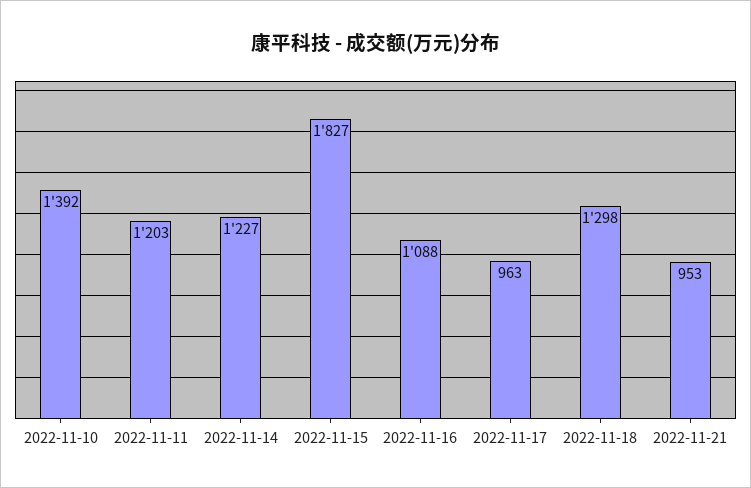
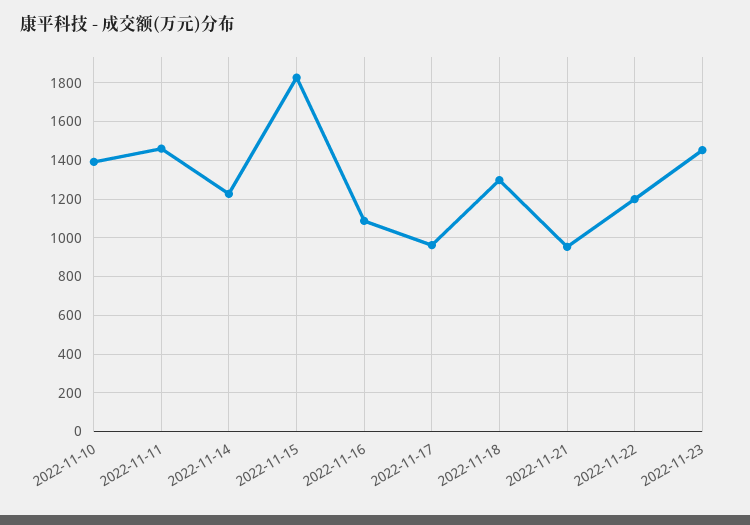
2022-11-11: 1203 -> 1450
2022-11-22: none -> 1200
2022-11-23: none -> 1450

